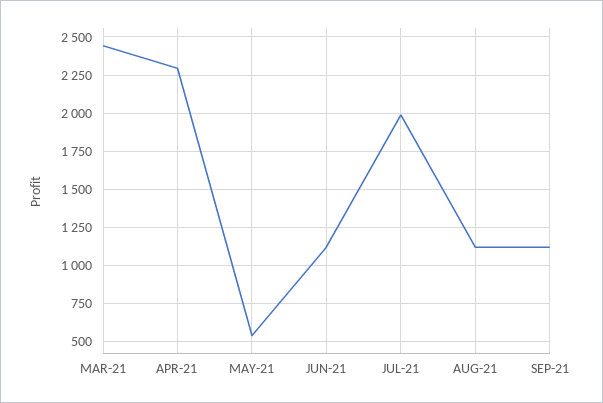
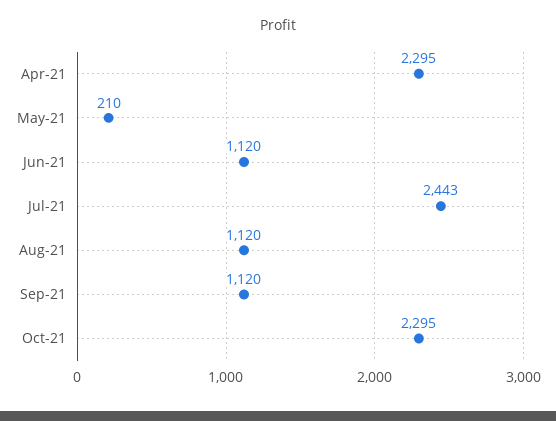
MAR-21: 2450 -> none
MAY-21: 550 -> 210
JUL-21: 2000 -> 2443
Oct-21: none -> 2295

